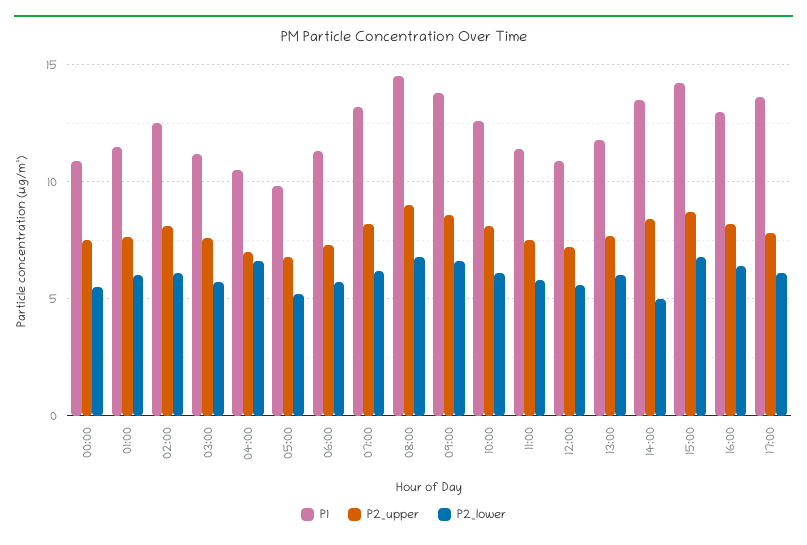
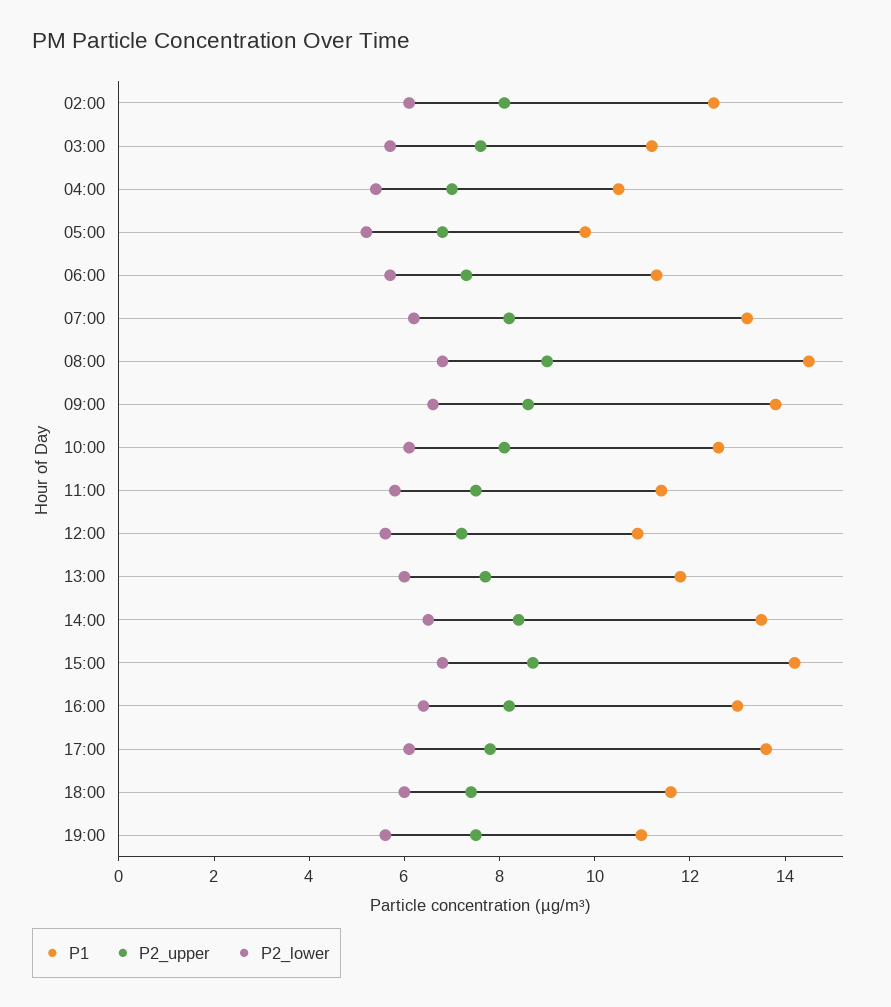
P1, 00:00: 11 -> none
P2_upper, 00:00: 7.5 -> none
P2_lower, 00:00: 5.5 -> none
P1, 01:00: 11.5 -> none
P2_upper, 01:00: 7.5 -> none
P2_lower, 01:00: 6 -> none
P2_lower, 04:00: 6.5 -> 5.5
P2_lower, 14:00: 5 -> 6.5
P1, 18:00: none -> 11.5
P2_upper, 18:00: none -> 7.5
P2_lower, 18:00: none -> 6
P1, 19:00: none -> 11
P2_upper, 19:00: none -> 7.5
P2_lower, 19:00: none -> 5.5

